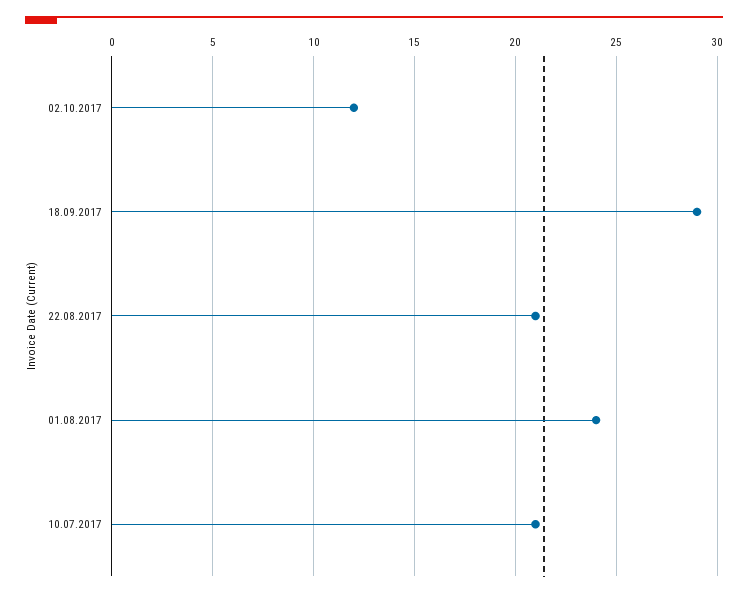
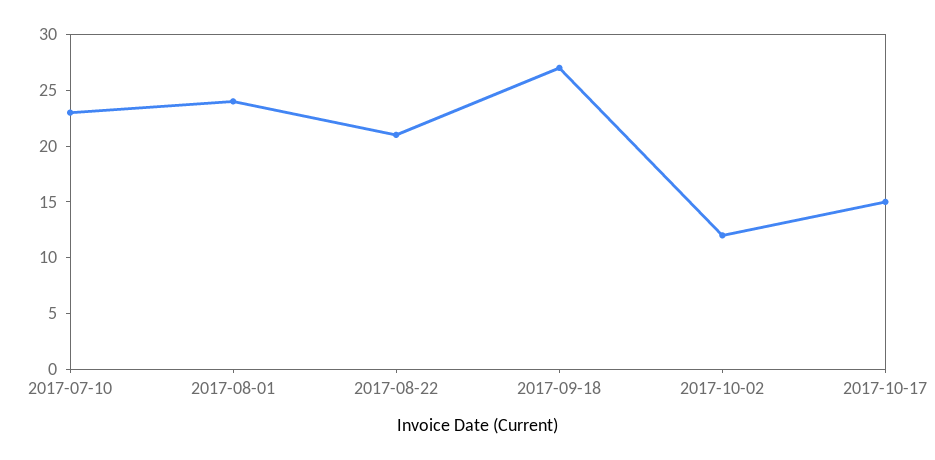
18.09.2017: 29 -> 27
10.07.2017: 21 -> 23
2017-10-17: none -> 15

